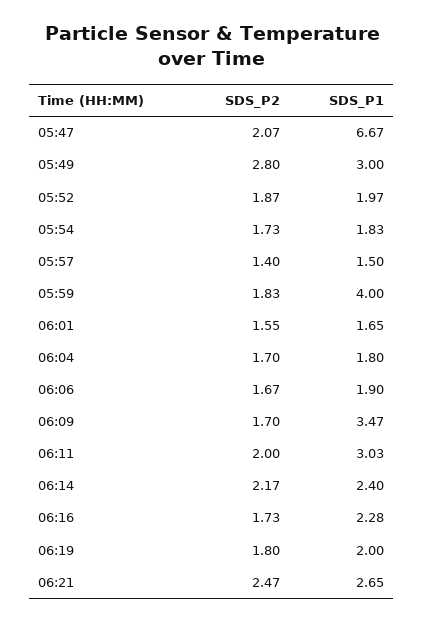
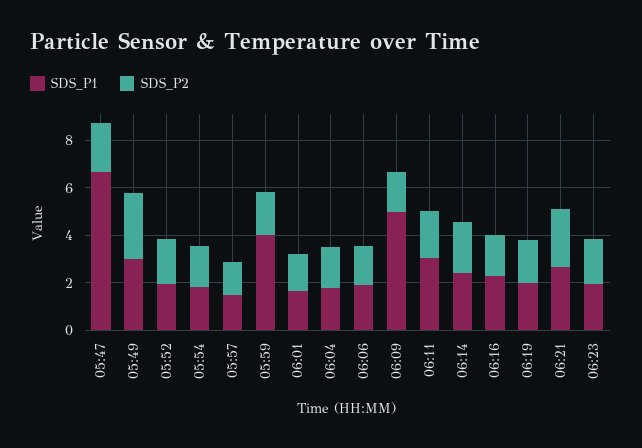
SDS_P1, 06:09: 3.47 -> 5
SDS_P1, 06:23: none -> 2
SDS_P2, 06:23: none -> 2

